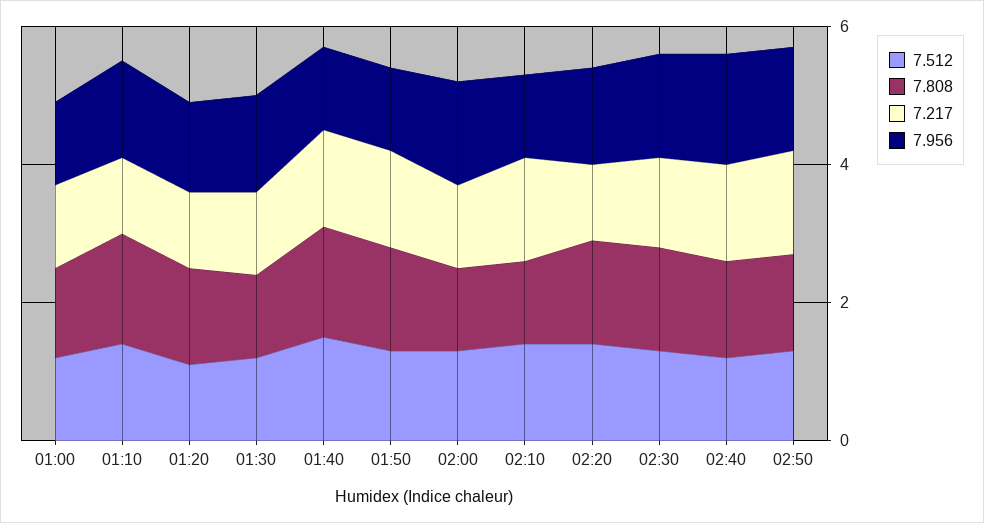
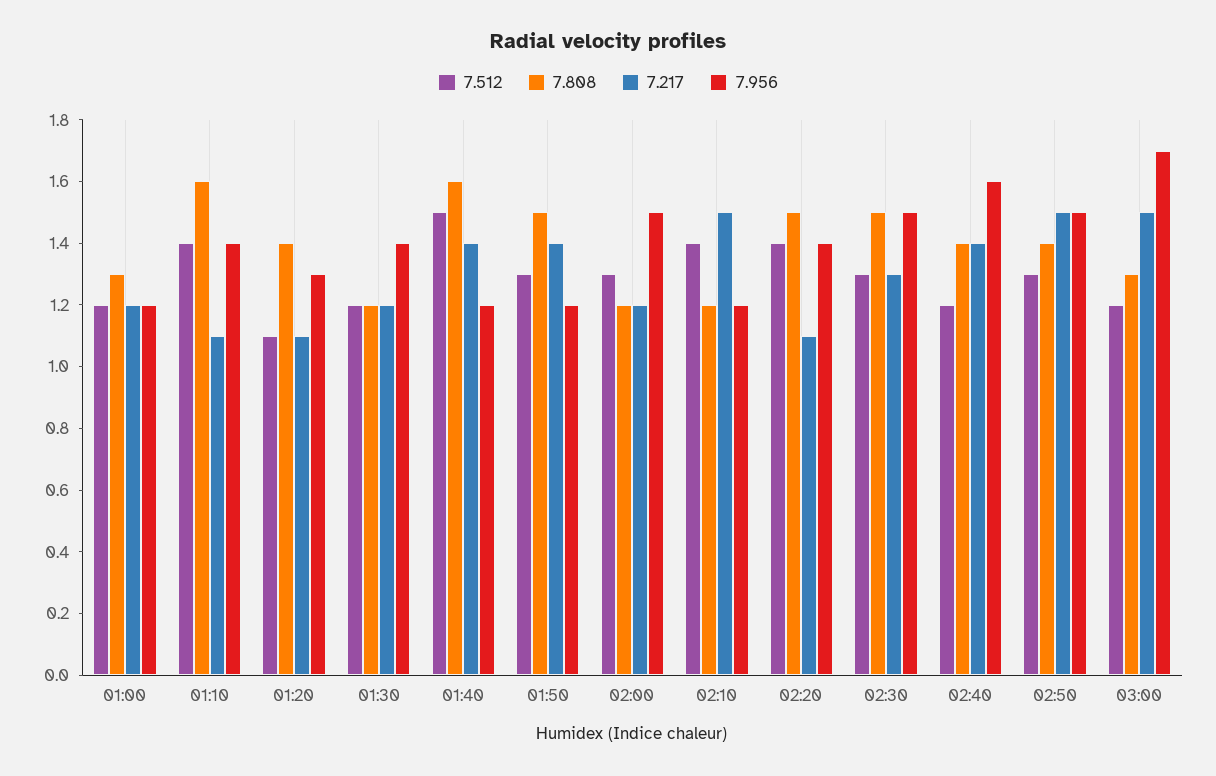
7.512, 03:00: none -> 1.2
7.808, 03:00: none -> 1.3
7.217, 03:00: none -> 1.5
7.956, 03:00: none -> 1.7

